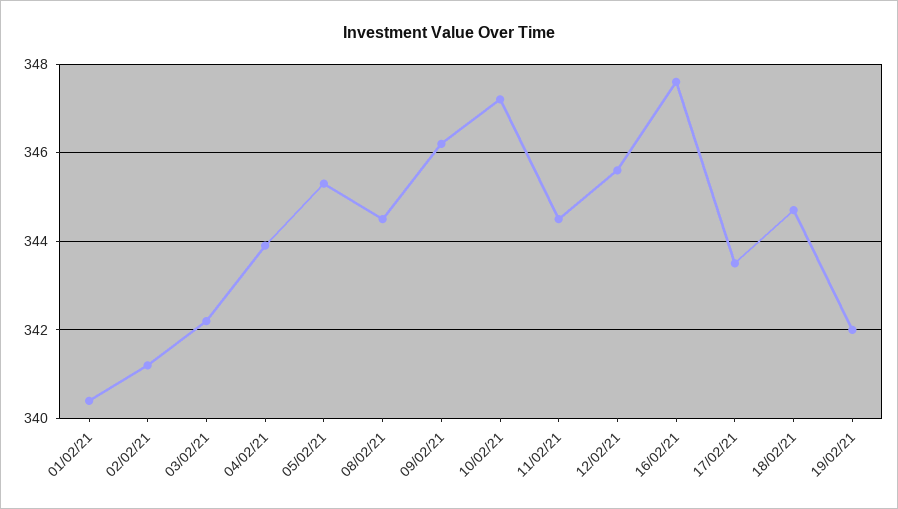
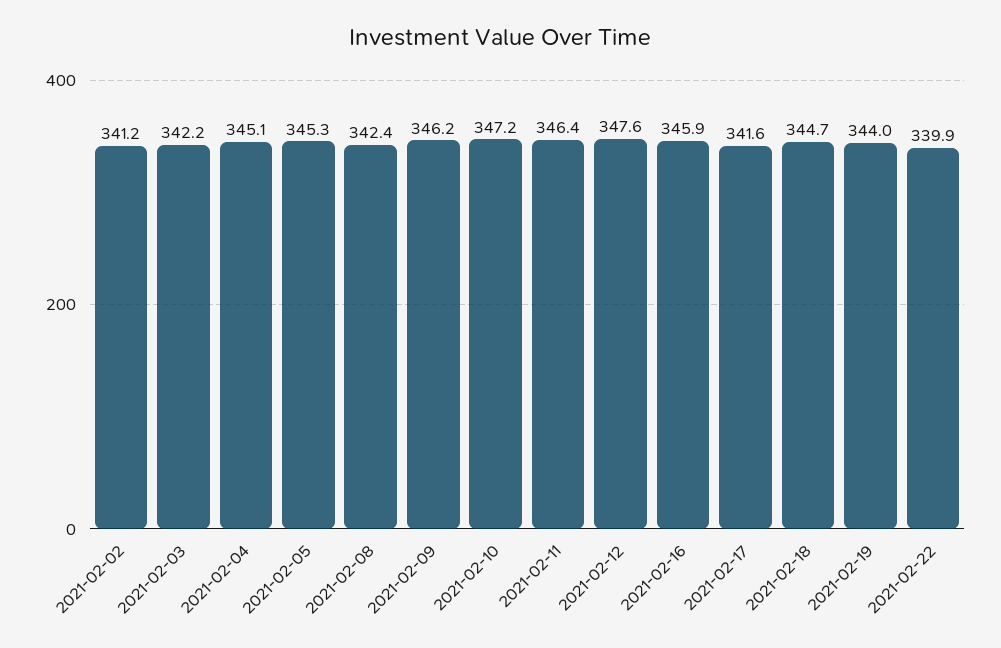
01/02/21: 340.5 -> none
04/02/21: 344 -> 345.1
08/02/21: 344.5 -> 342.4
11/02/21: 344.5 -> 346.4
12/02/21: 345.5 -> 347.6
16/02/21: 347.5 -> 345.9
17/02/21: 343.5 -> 341.6
19/02/21: 342 -> 344
2021-02-22: none -> 339.9

